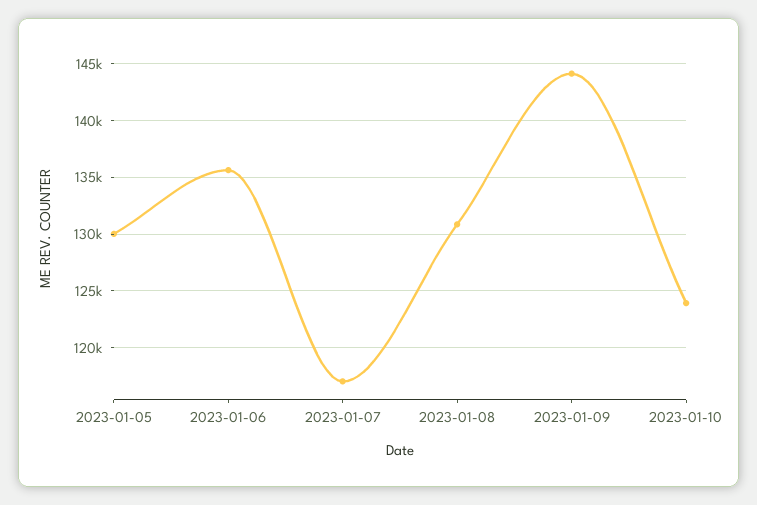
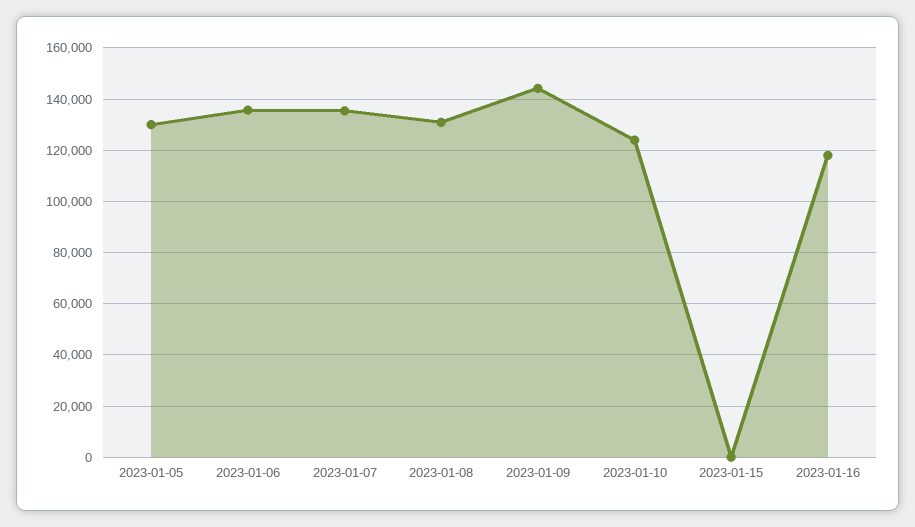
2023-01-07: 117000 -> 135000
2023-01-15: none -> 0
2023-01-16: none -> 117500

